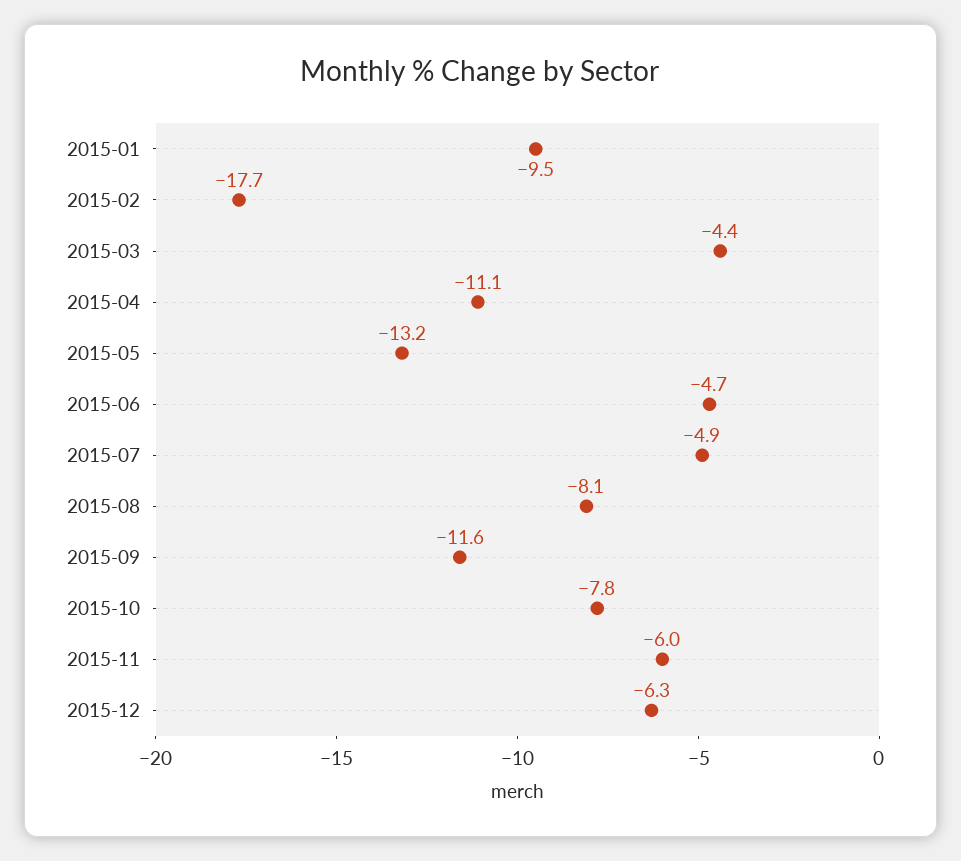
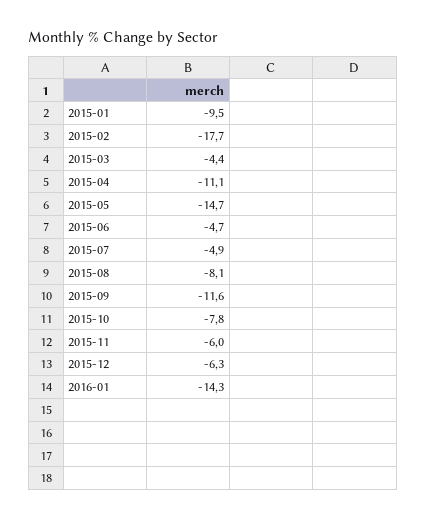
2015-05: -13.2 -> -14.7
2016-01: none -> -14.3

